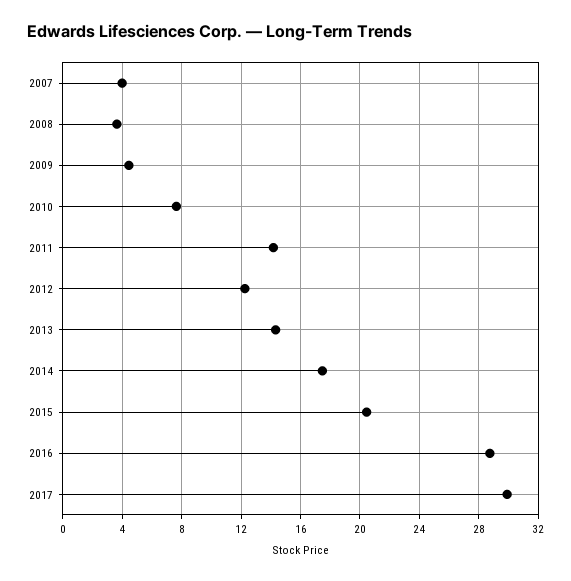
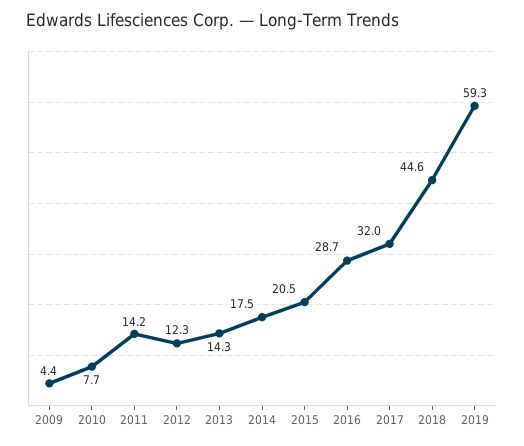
2007: 4 -> none
2008: 3.5 -> none
2017: 30 -> 32
2018: none -> 44.6
2019: none -> 59.3

